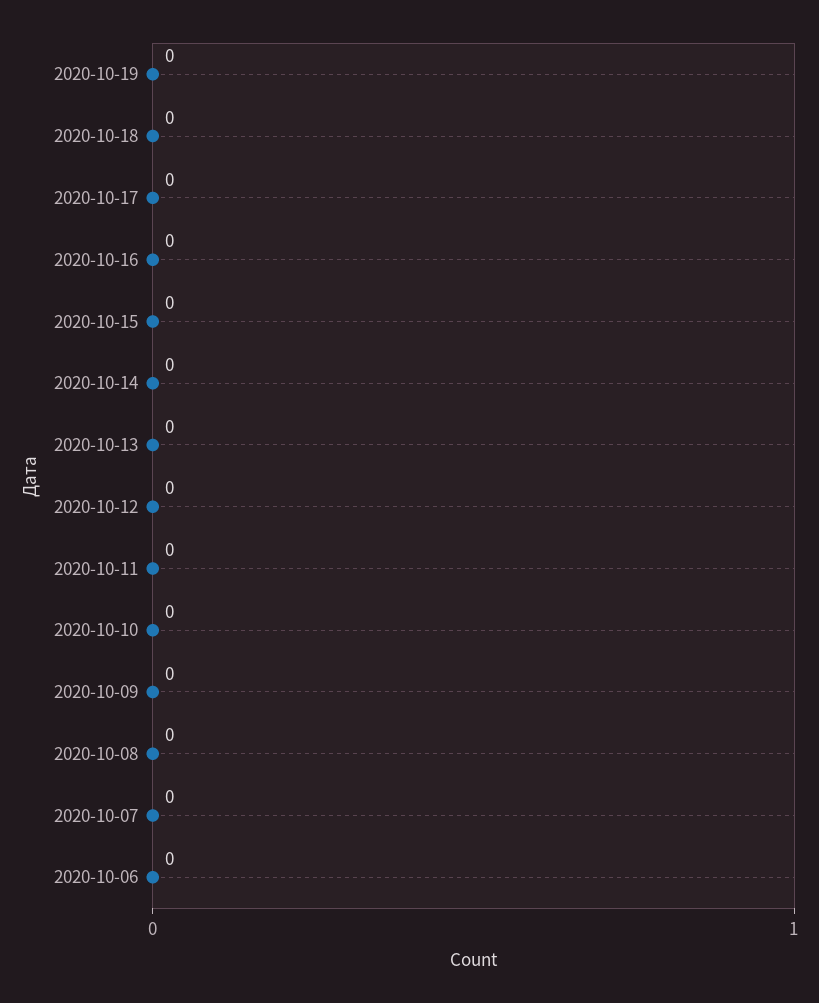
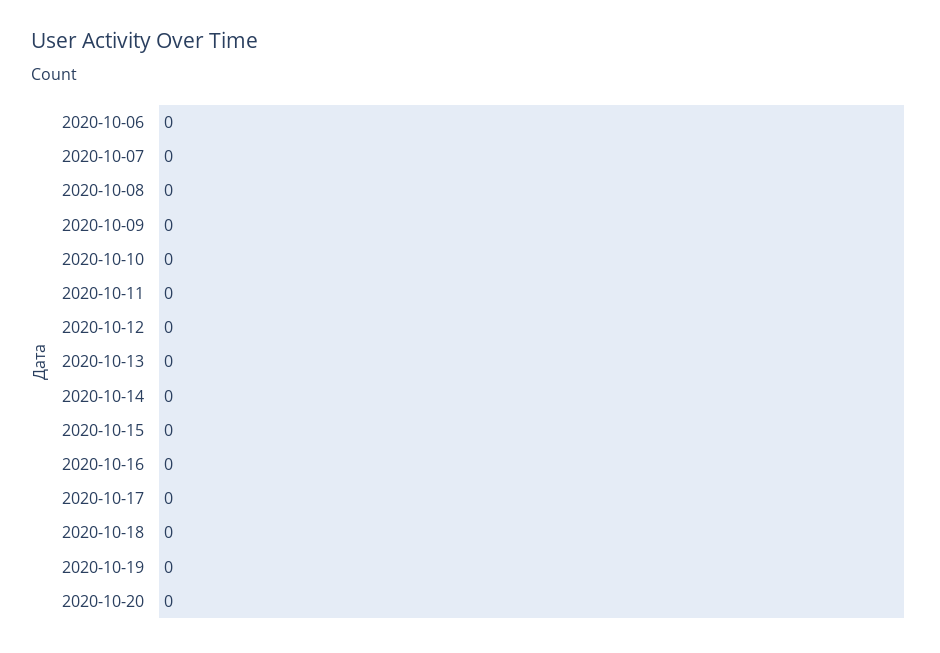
2020-10-20: none -> 0

